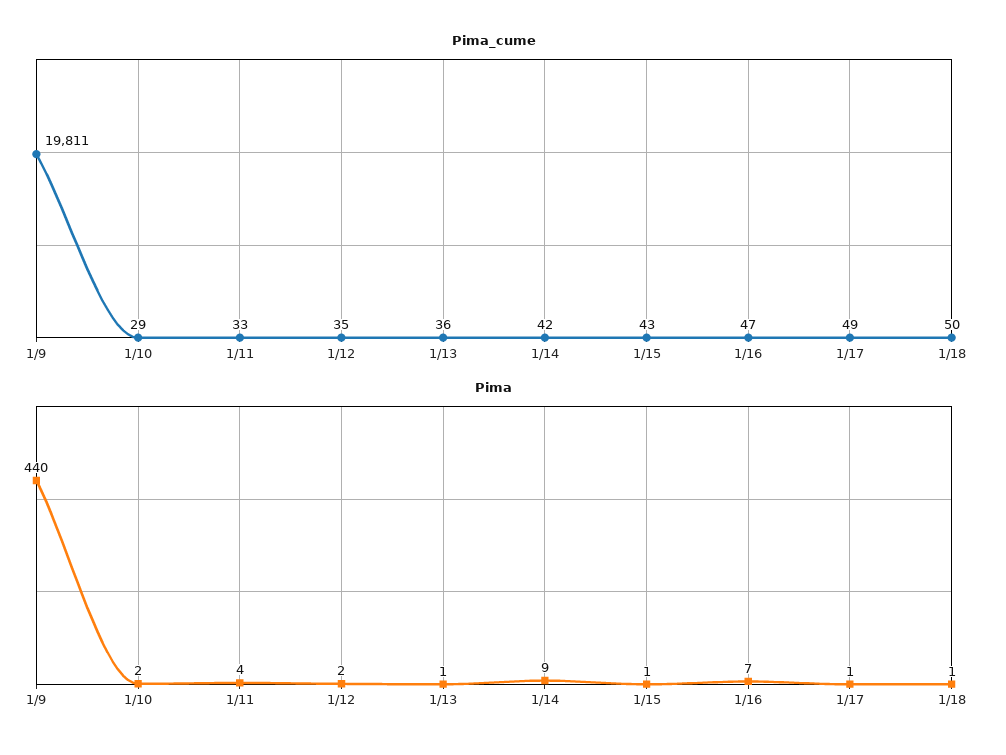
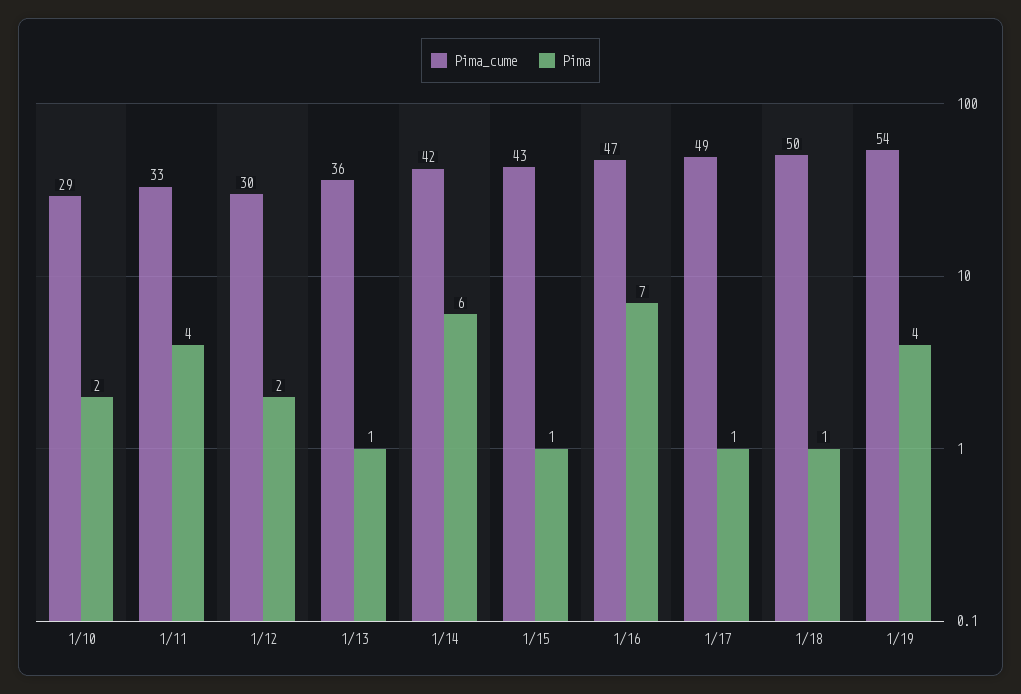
Pima_cume, 1/9: 19811 -> none
Pima_cume, 1/12: 35 -> 30
Pima, 1/9: 440 -> none
Pima, 1/14: 9 -> 6
Pima_cume, 1/19: none -> 54
Pima, 1/19: none -> 4

